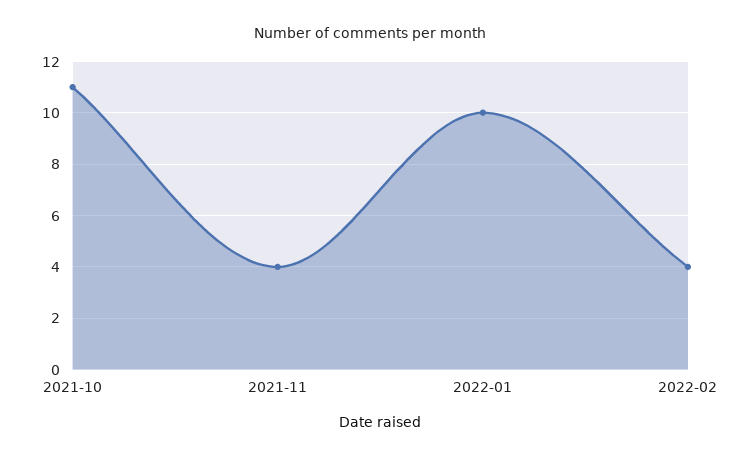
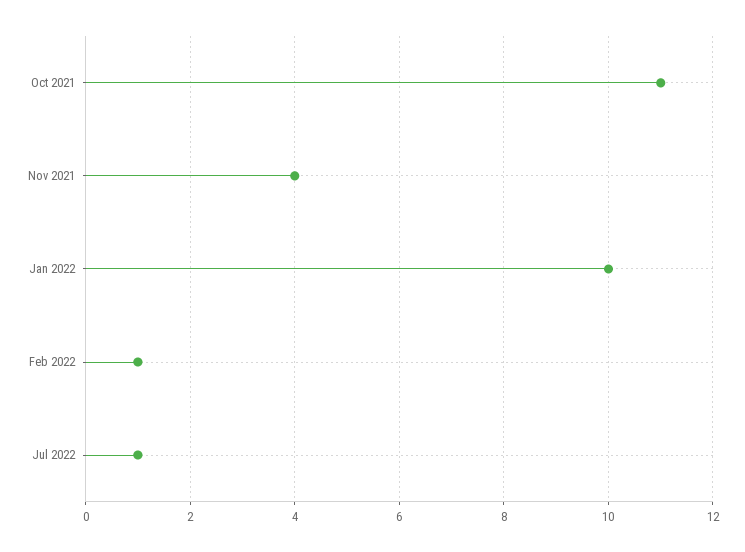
2022-02: 4 -> 1
Jul 2022: none -> 1

